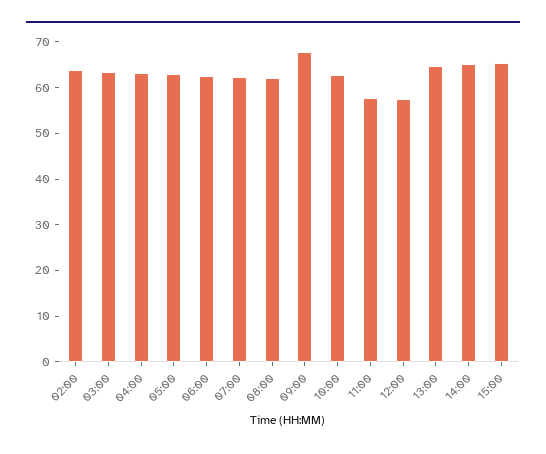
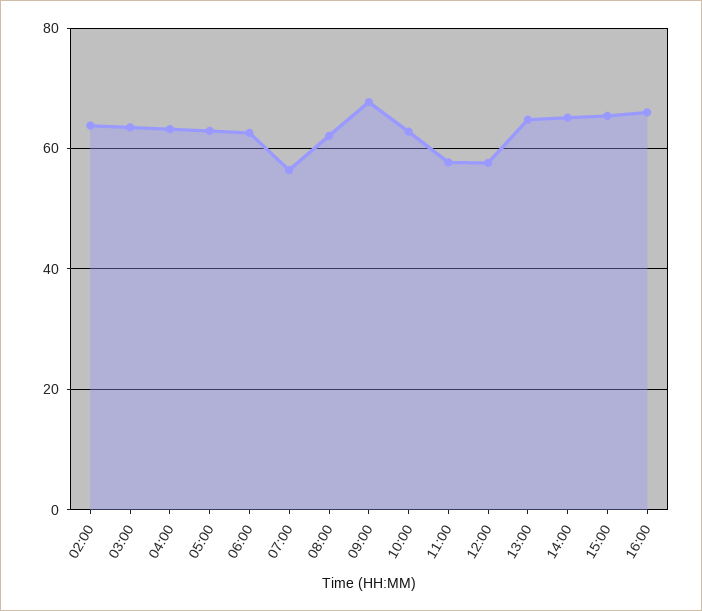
07:00: 62 -> 56
16:00: none -> 66

